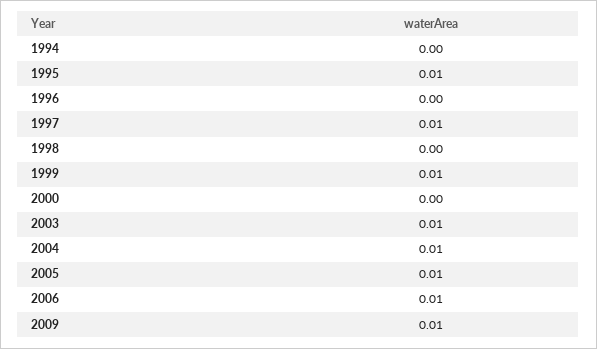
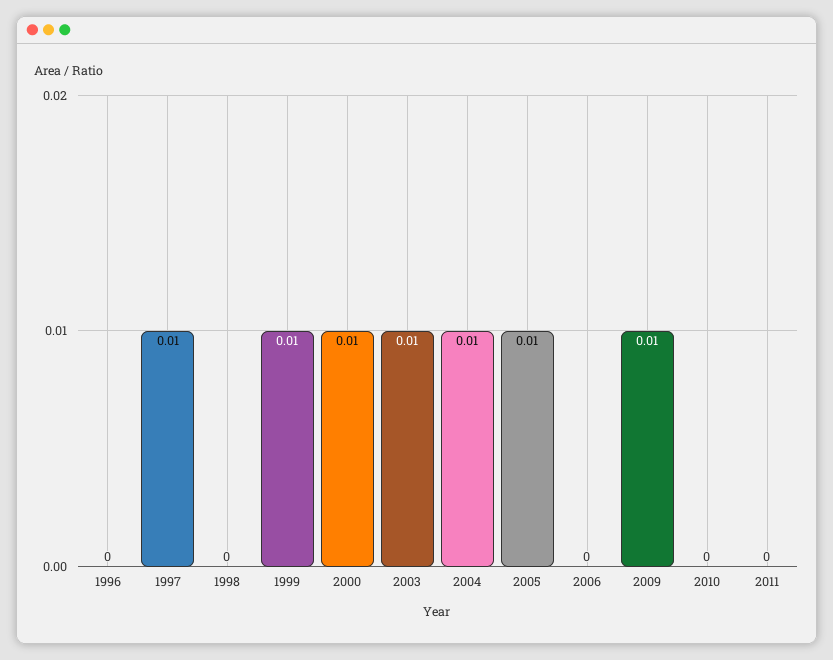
1994: 0 -> none
1995: 0.01 -> none
2000: 0 -> 0.01
2006: 0.01 -> 0
2010: none -> 0
2011: none -> 0

